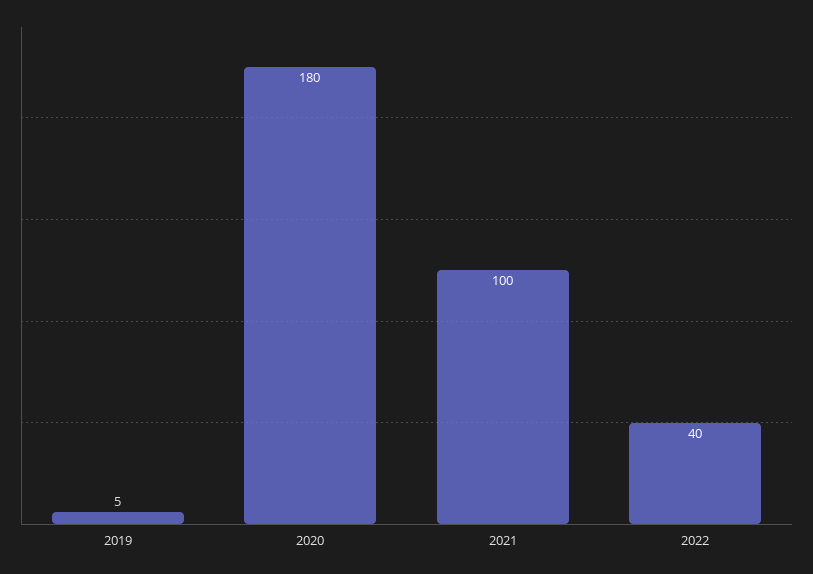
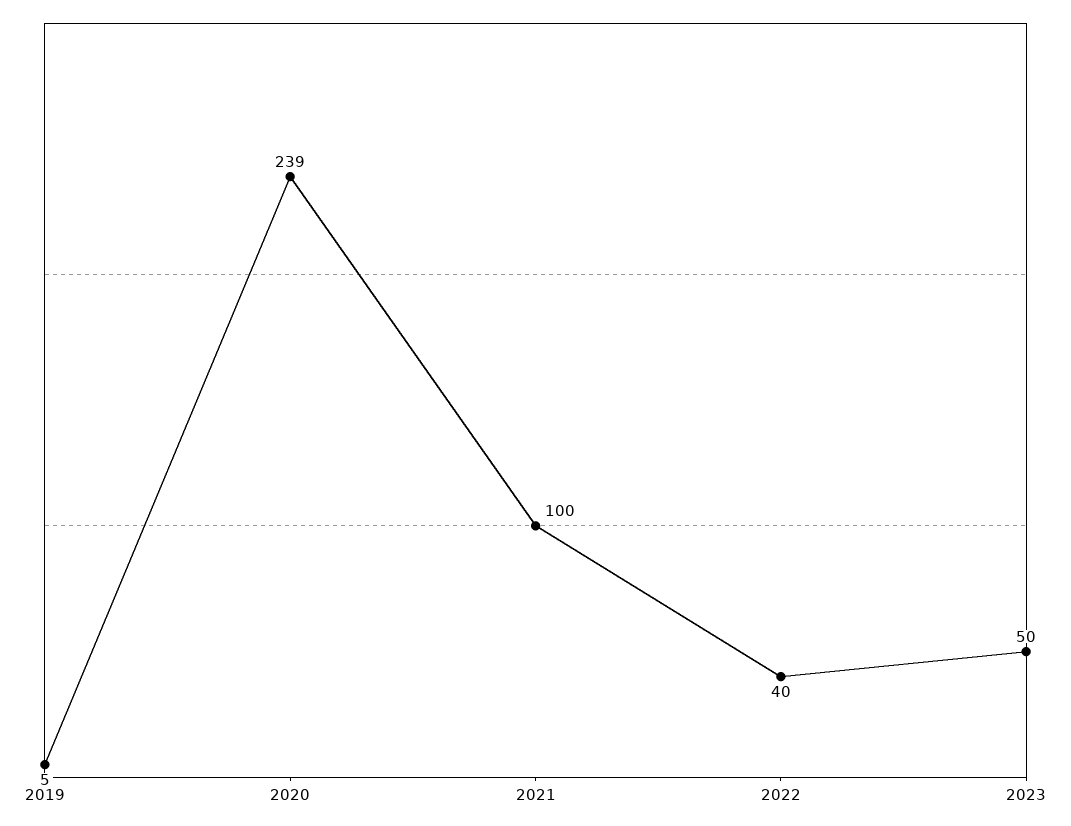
2020: 180 -> 239
2023: none -> 50

